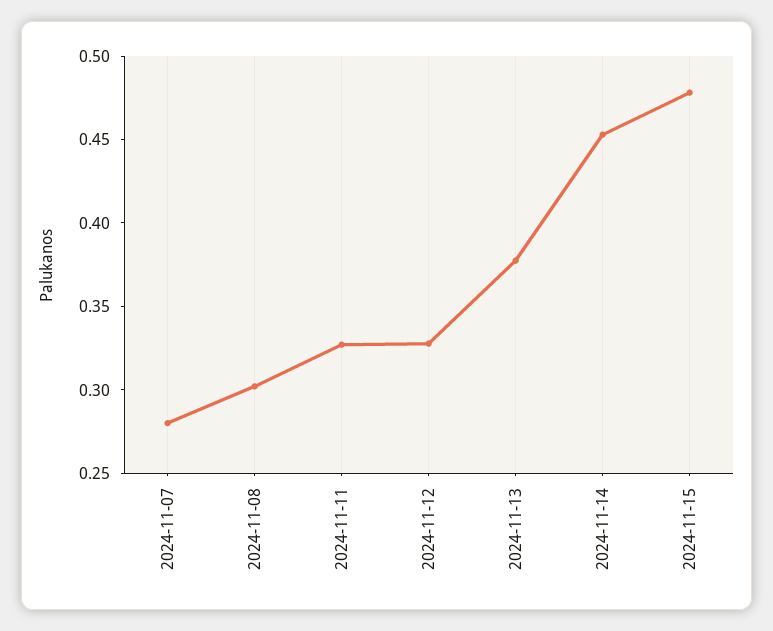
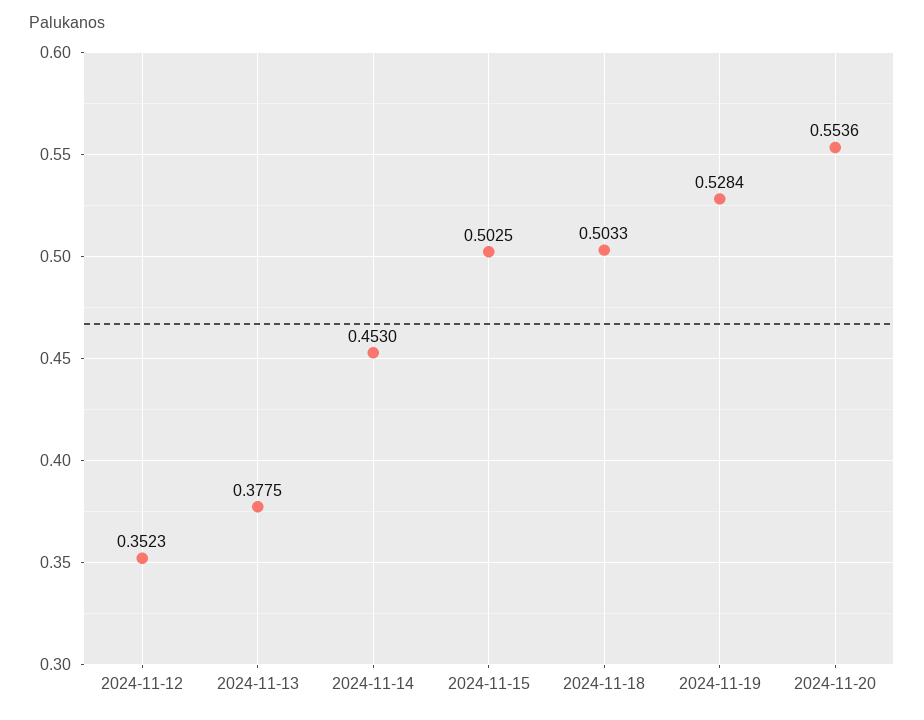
2024-11-07: 0.28 -> none
2024-11-08: 0.3 -> none
2024-11-11: 0.33 -> none
2024-11-12: 0.33 -> 0.3523
2024-11-15: 0.48 -> 0.5025
2024-11-18: none -> 0.5033
2024-11-19: none -> 0.5284
2024-11-20: none -> 0.5536

